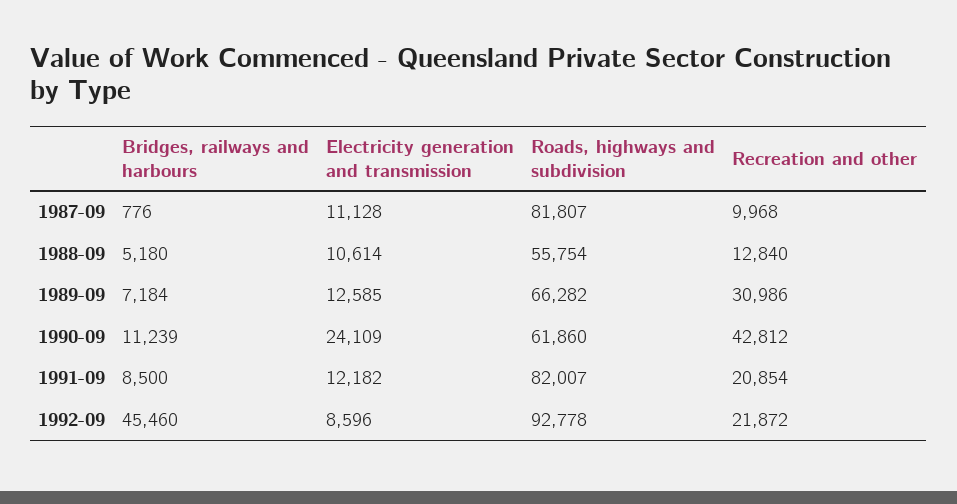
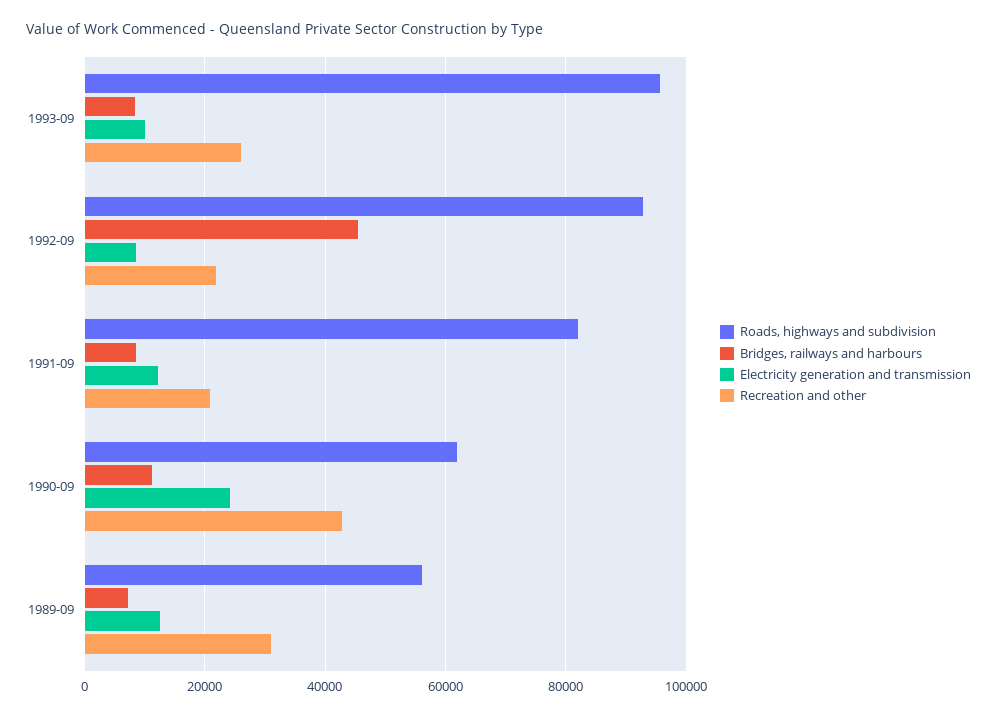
Bridges, railways and harbours, 1987-09: 776 -> none
Electricity generation and transmission, 1987-09: 11128 -> none
Roads, highways and subdivision, 1987-09: 81807 -> none
Recreation and other, 1987-09: 9968 -> none
Bridges, railways and harbours, 1988-09: 5180 -> none
Electricity generation and transmission, 1988-09: 10614 -> none
Roads, highways and subdivision, 1988-09: 55754 -> none
Recreation and other, 1988-09: 12840 -> none
Roads, highways and subdivision, 1989-09: 66282 -> 56000
Roads, highways and subdivision, 1993-09: none -> 96000
Bridges, railways and harbours, 1993-09: none -> 8000
Electricity generation and transmission, 1993-09: none -> 10000
Recreation and other, 1993-09: none -> 26000

